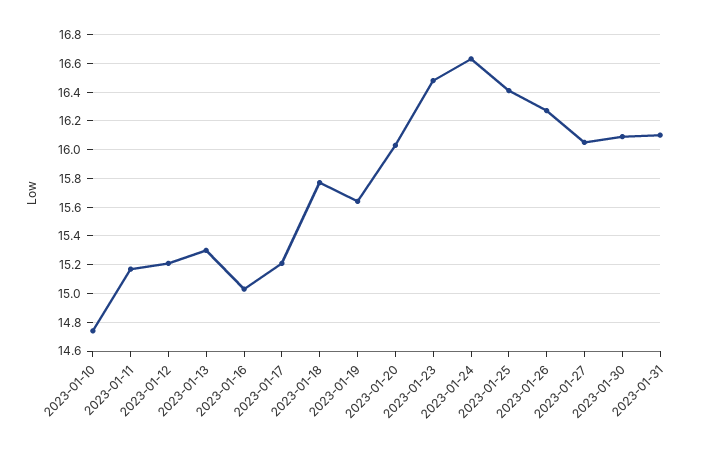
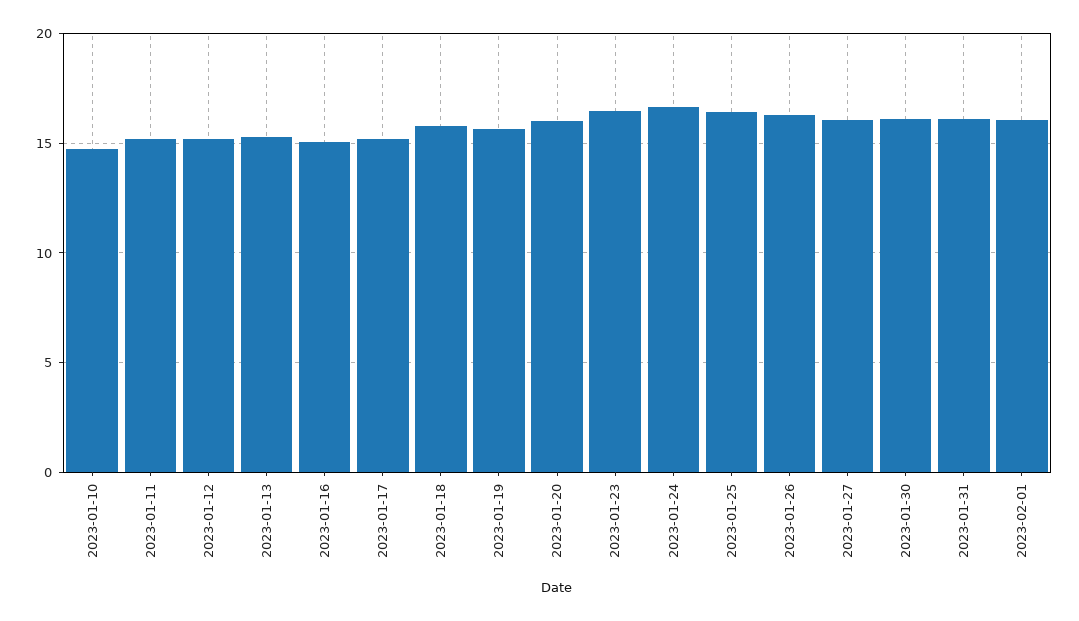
2023-02-01: none -> 16

